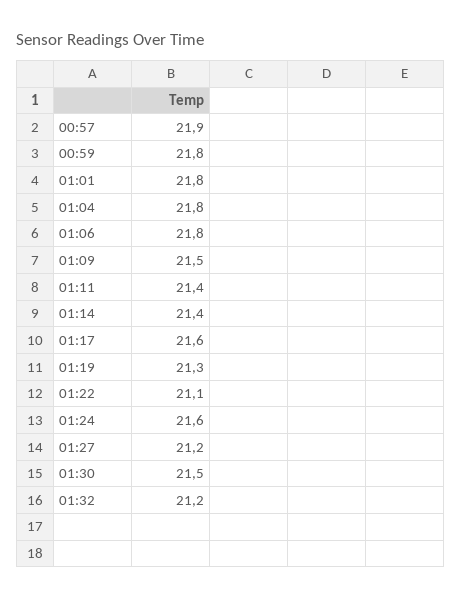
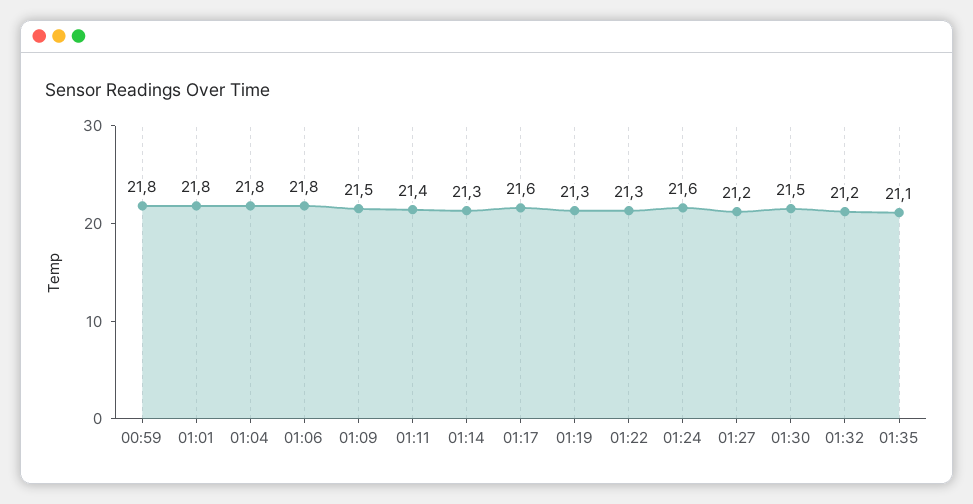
00:57: 21.9 -> none
01:14: 21.4 -> 21.3
01:22: 21.1 -> 21.3
01:35: none -> 21.1

